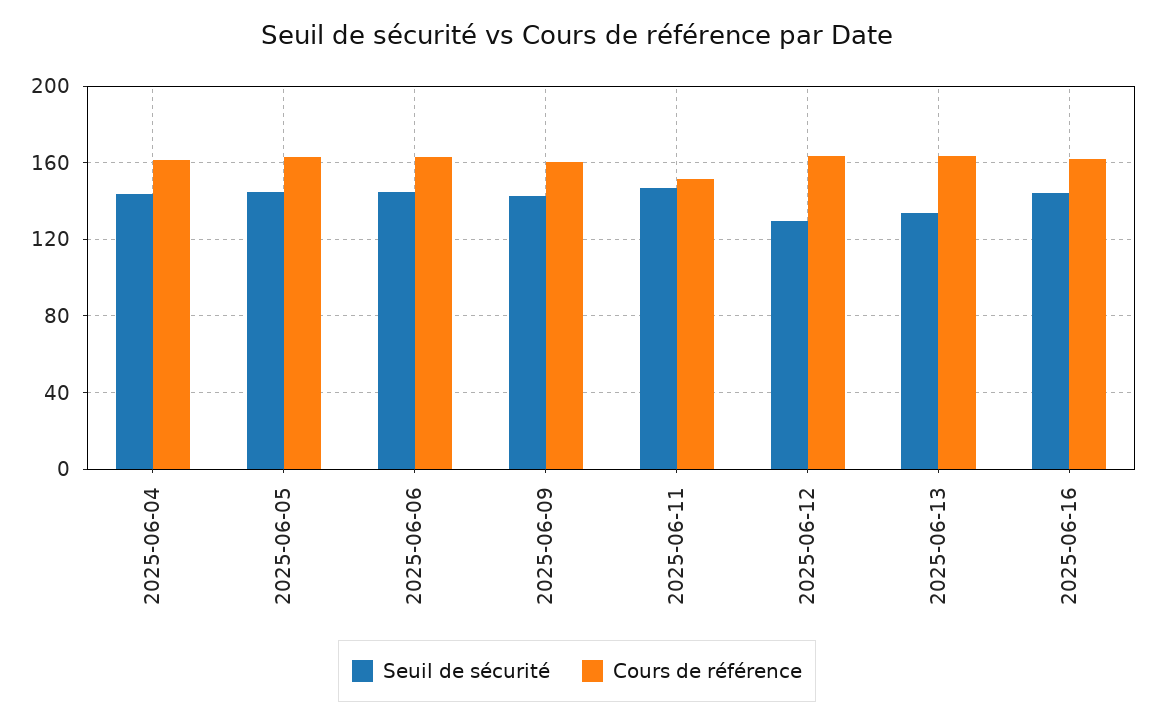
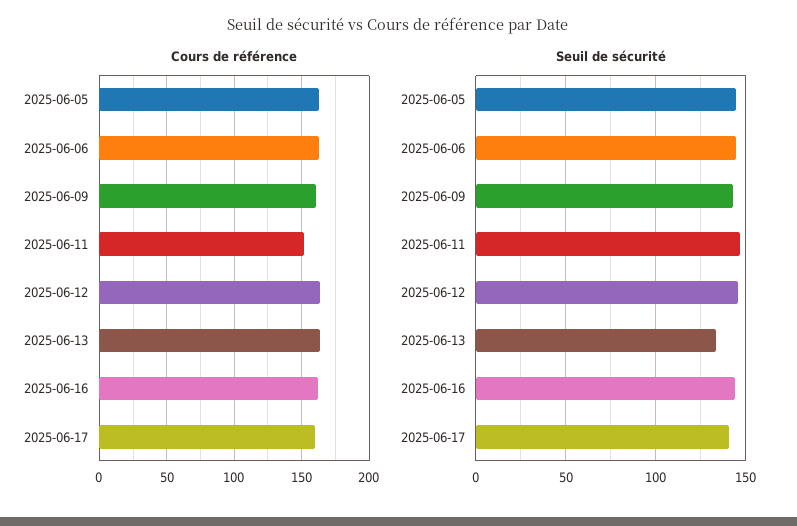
Seuil de sécurité, 2025-06-04: 145 -> none
Cours de référence, 2025-06-04: 160 -> none
Seuil de sécurité, 2025-06-12: 130 -> 145
Cours de référence, 2025-06-17: none -> 160
Seuil de sécurité, 2025-06-17: none -> 140

